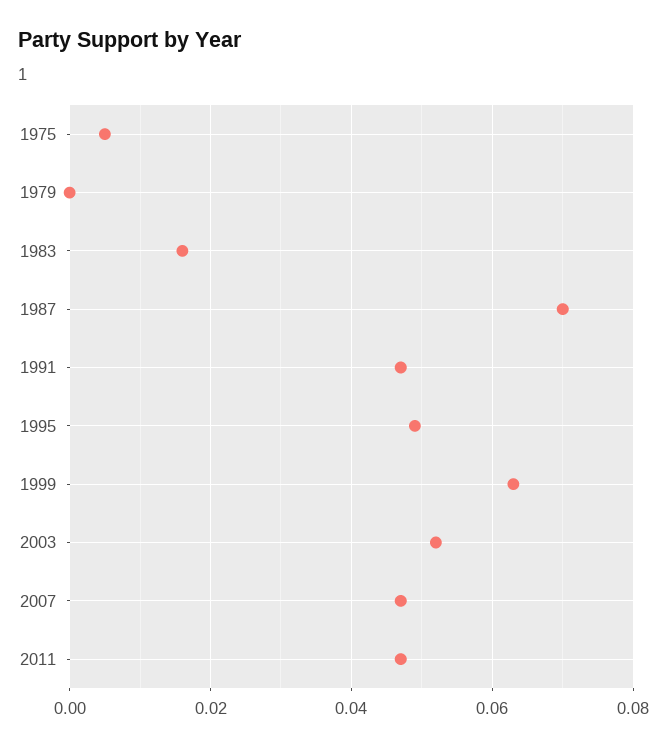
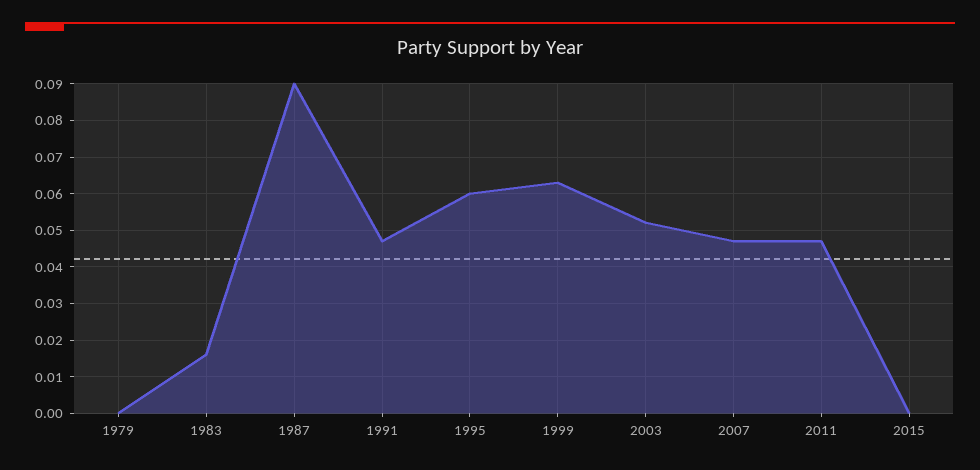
1975: 0.005 -> none
1987: 0.07 -> 0.09
1995: 0.05 -> 0.06
2015: none -> 0

